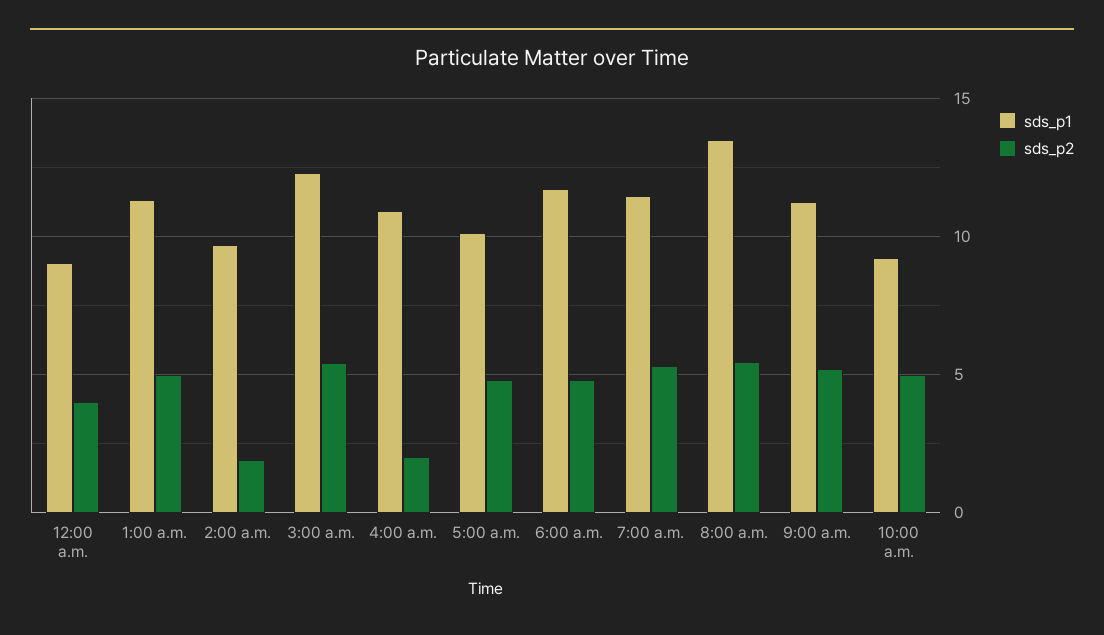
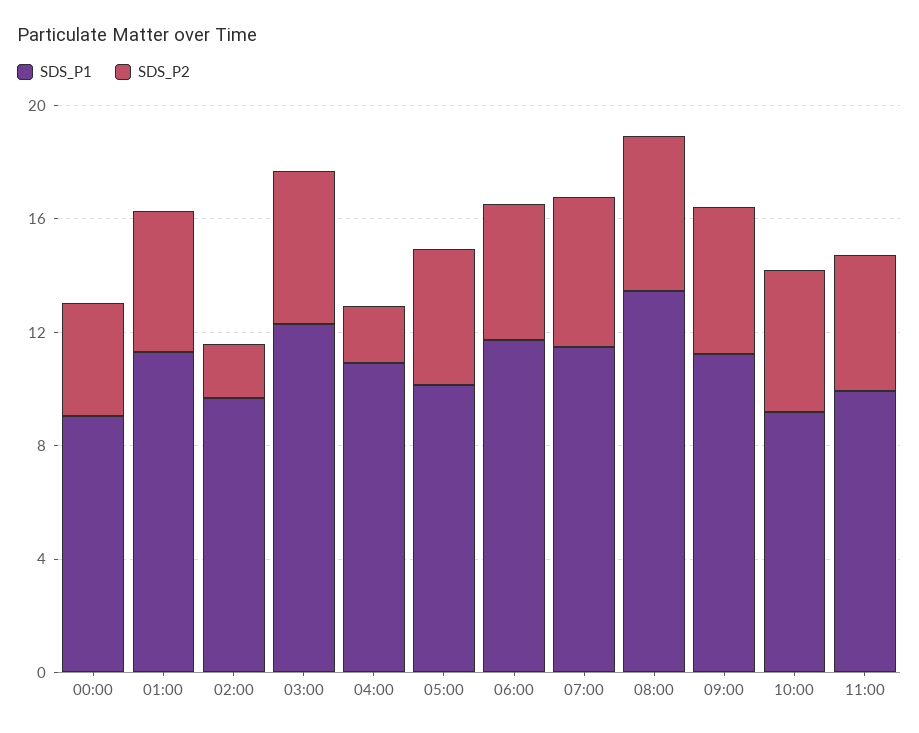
sds_p1, 11:00: none -> 10
sds_p2, 11:00: none -> 5

